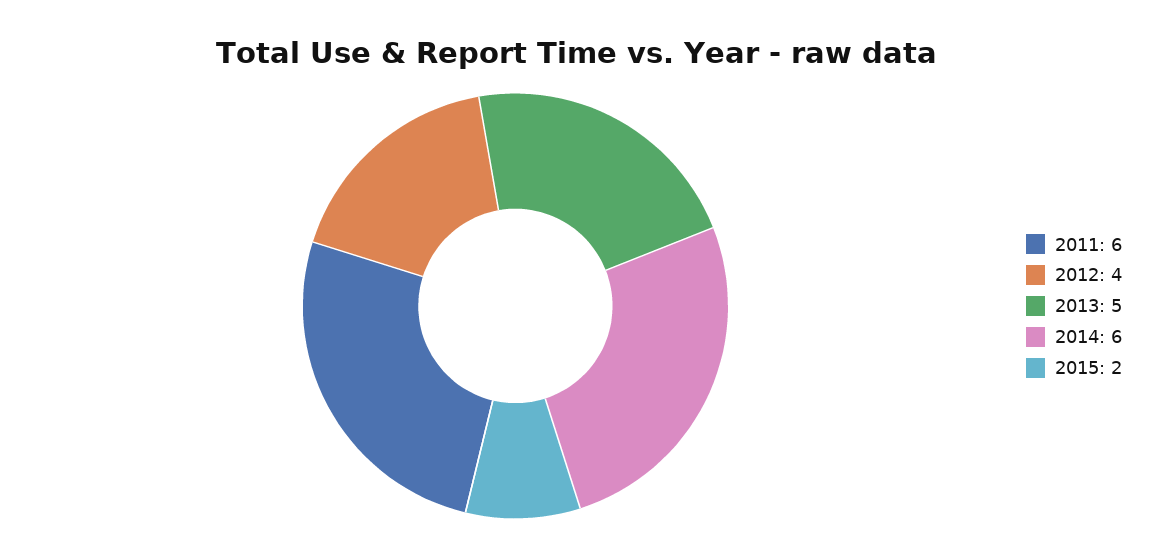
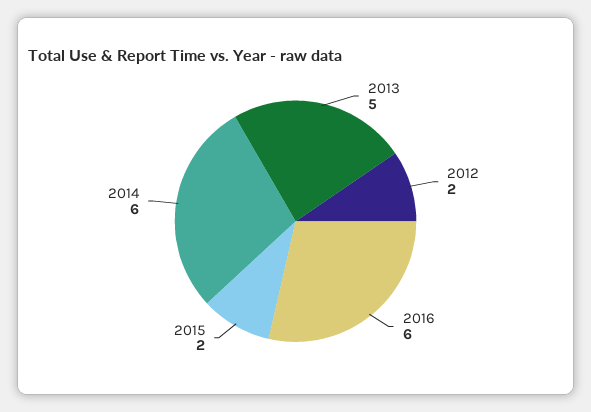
2011: 6 -> none
2012: 4 -> 2
2016: none -> 6

